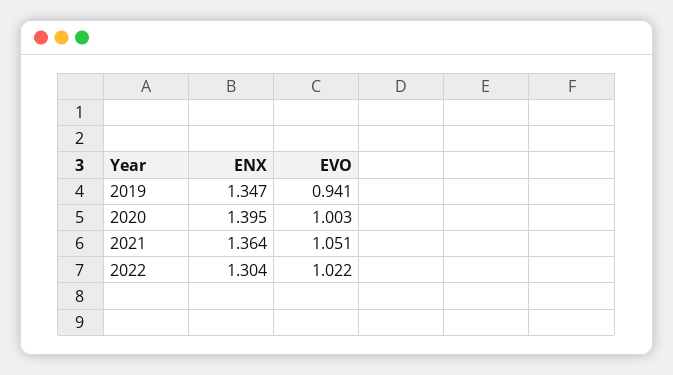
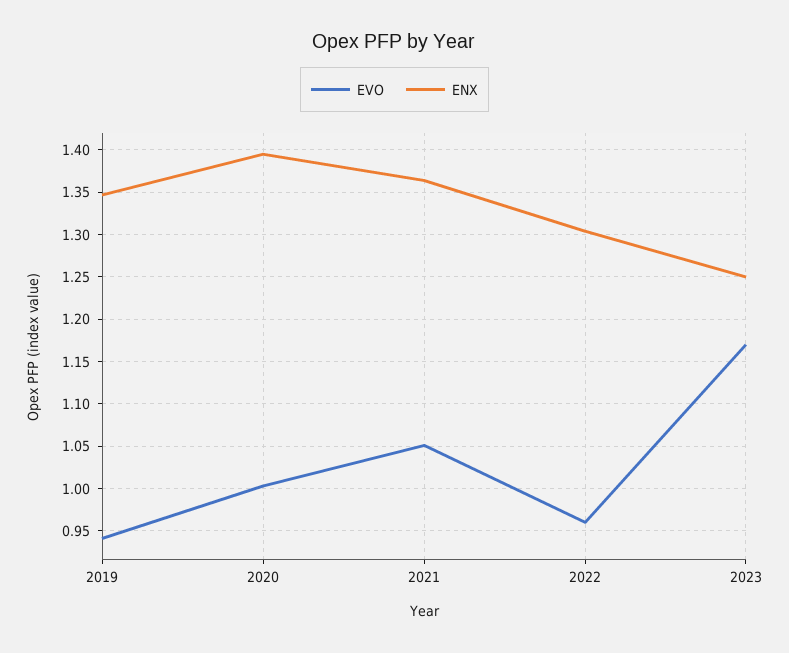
EVO, 2022: 1.022 -> 0.96
EVO, 2023: none -> 1.17
ENX, 2023: none -> 1.25

